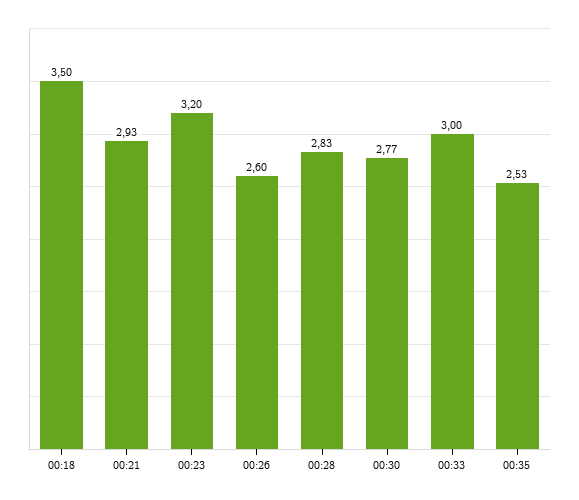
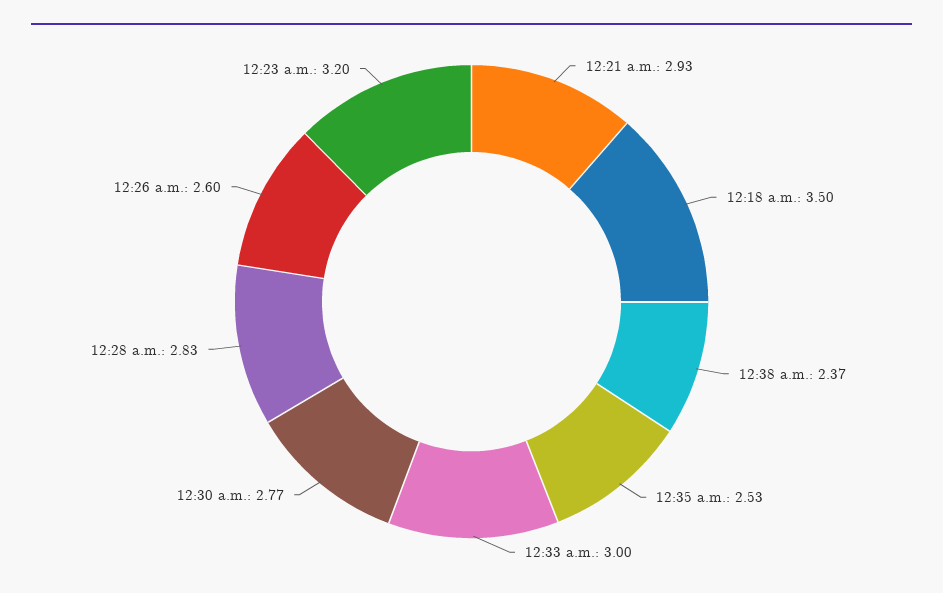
12:38 a.m.: none -> 2.37

